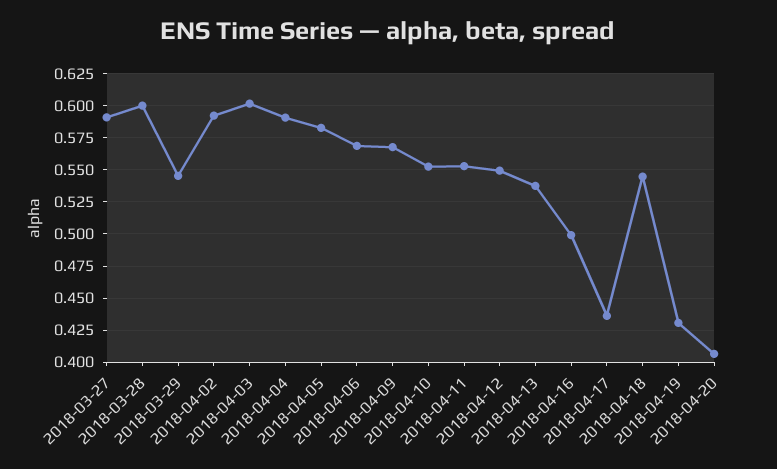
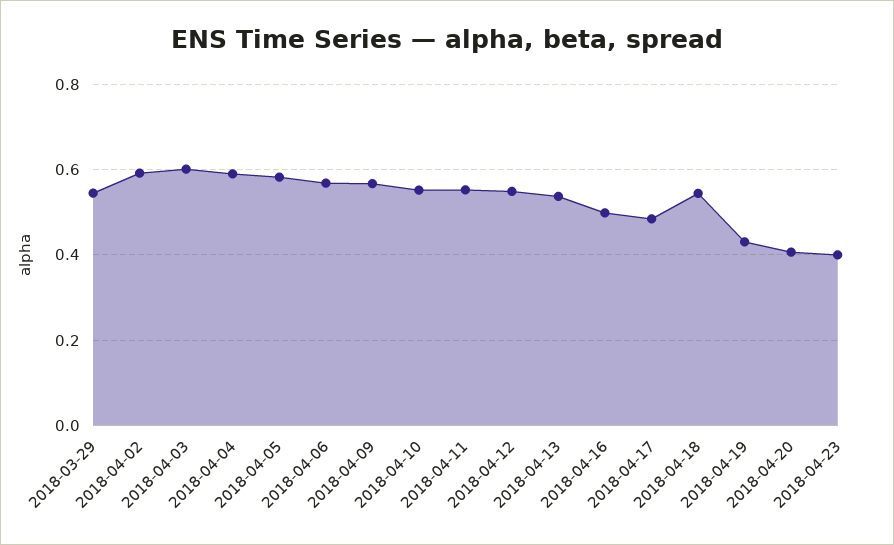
2018-03-27: 0.59 -> none
2018-03-28: 0.6 -> none
2018-04-17: 0.435 -> 0.48
2018-04-23: none -> 0.4

